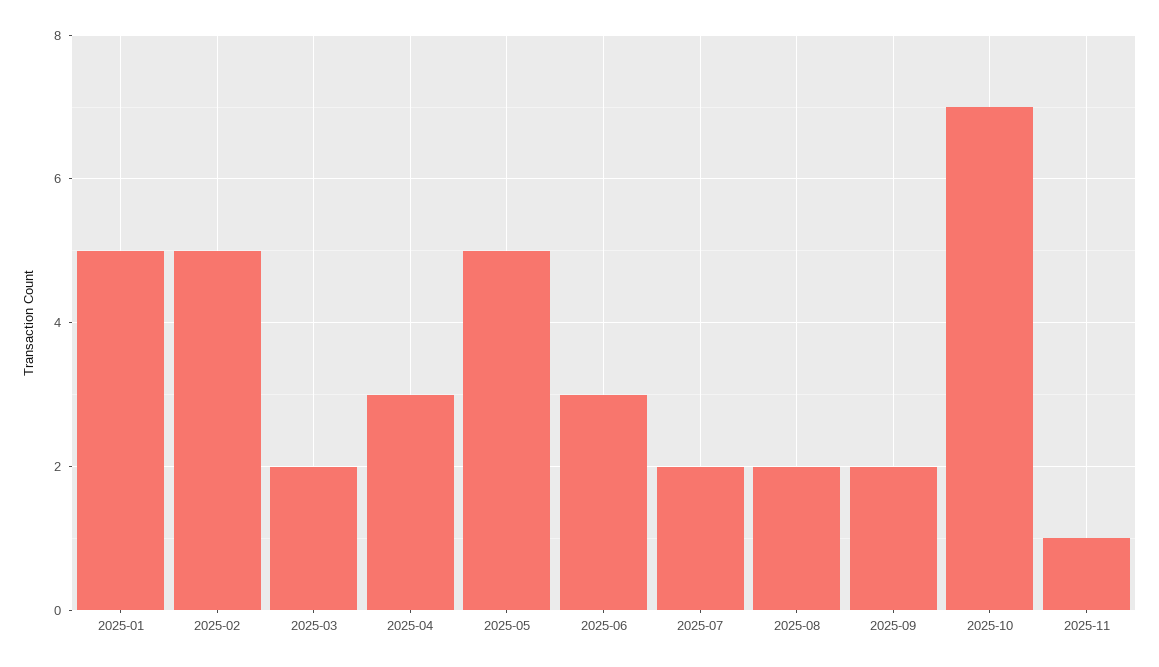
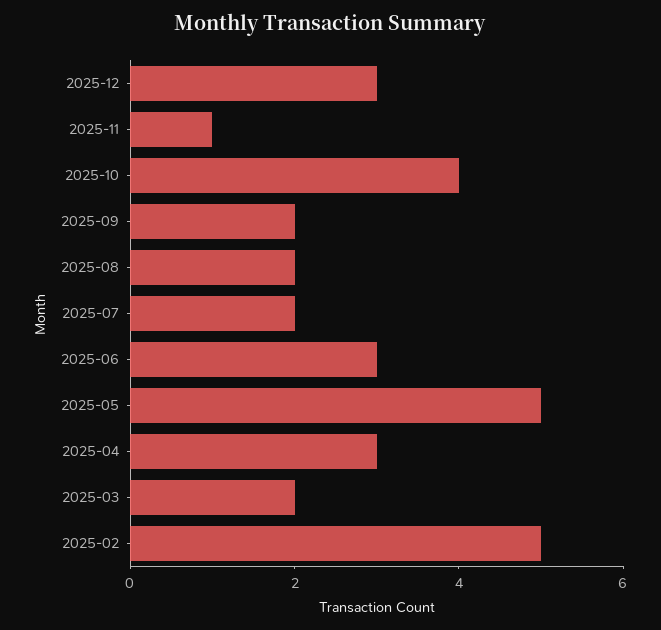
2025-01: 5 -> none
2025-10: 7 -> 4
2025-12: none -> 3

